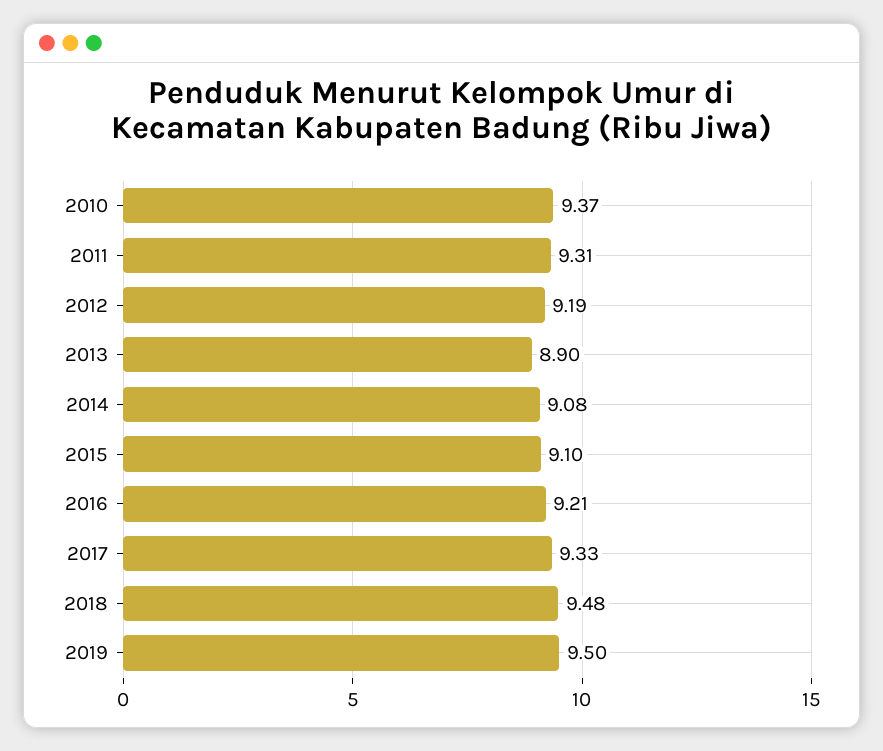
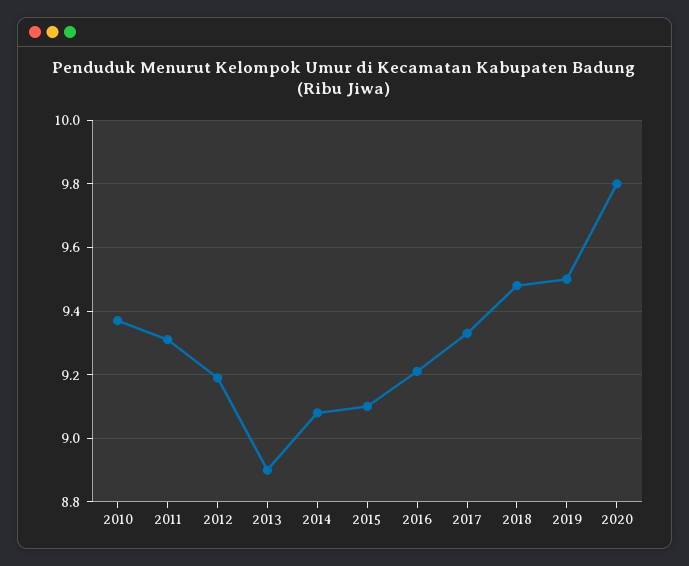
2020: none -> 9.8

